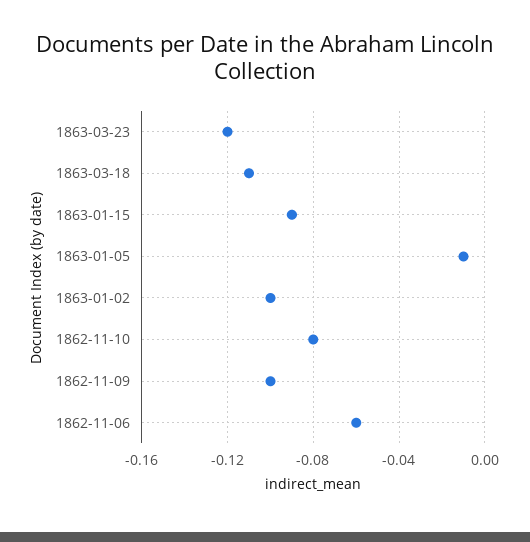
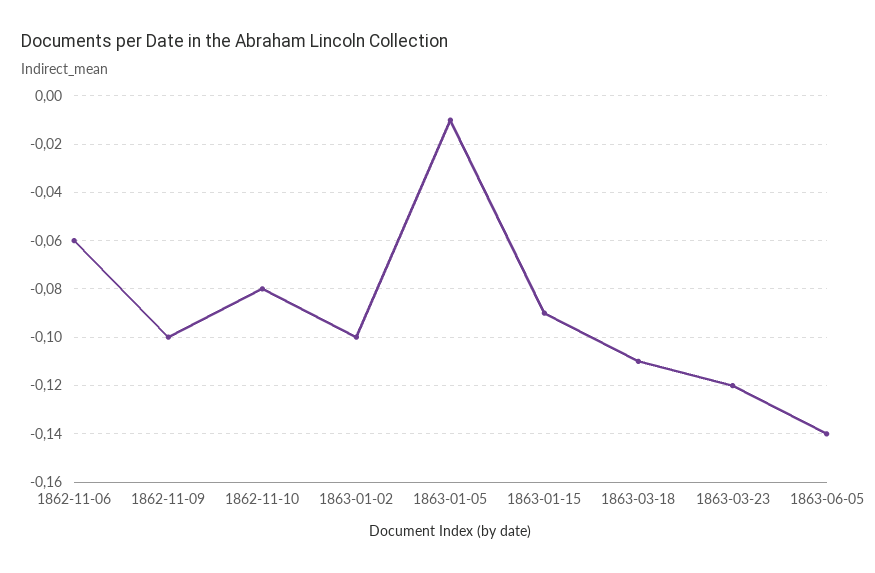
1863-06-05: none -> -0.14

